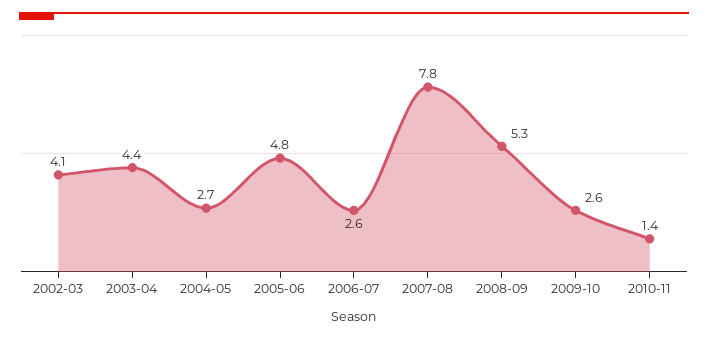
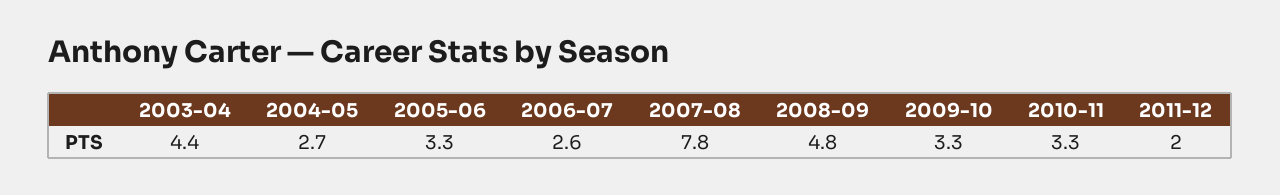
2002-03: 4.1 -> none
2005-06: 4.8 -> 3.3
2008-09: 5.3 -> 4.8
2009-10: 2.6 -> 3.3
2010-11: 1.4 -> 3.3
2011-12: none -> 2

